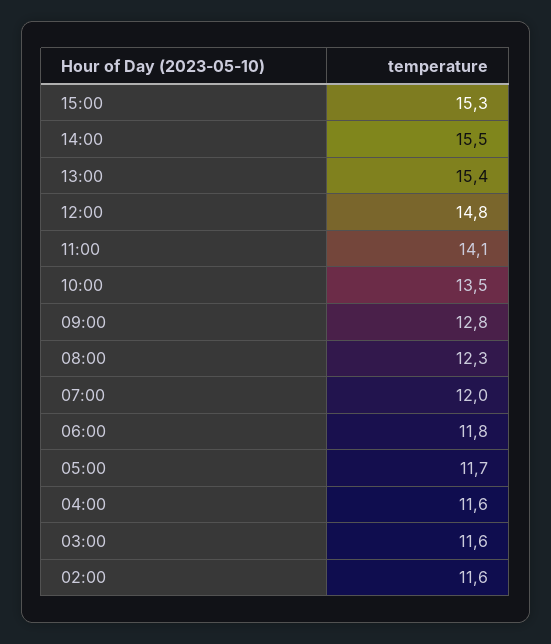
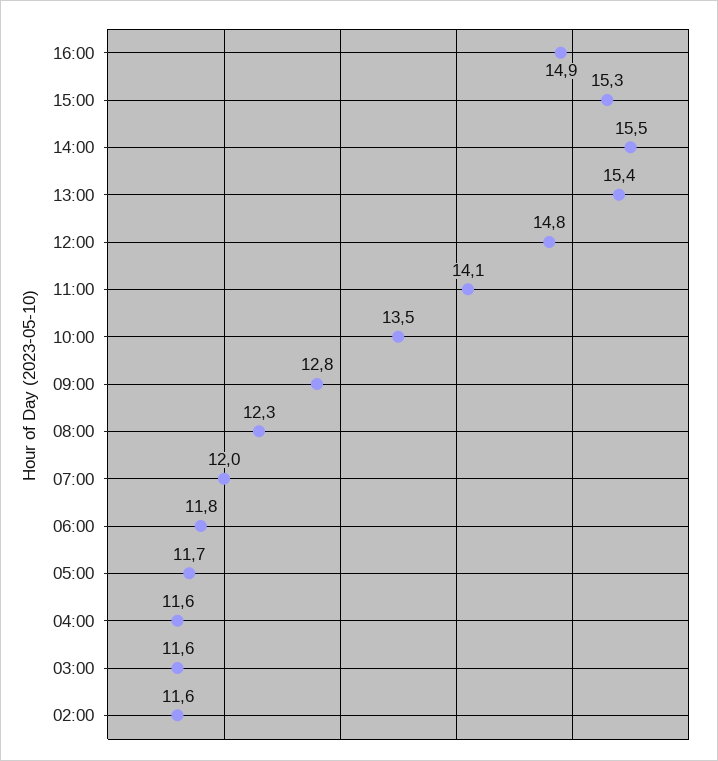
16:00: none -> 14.9

